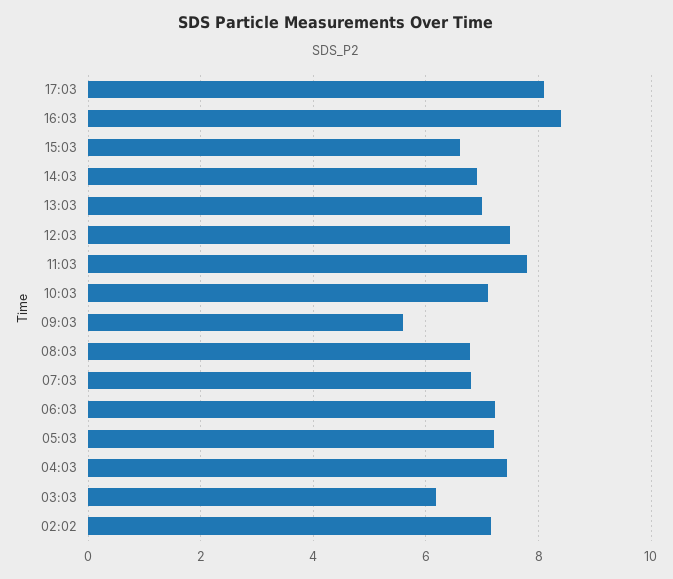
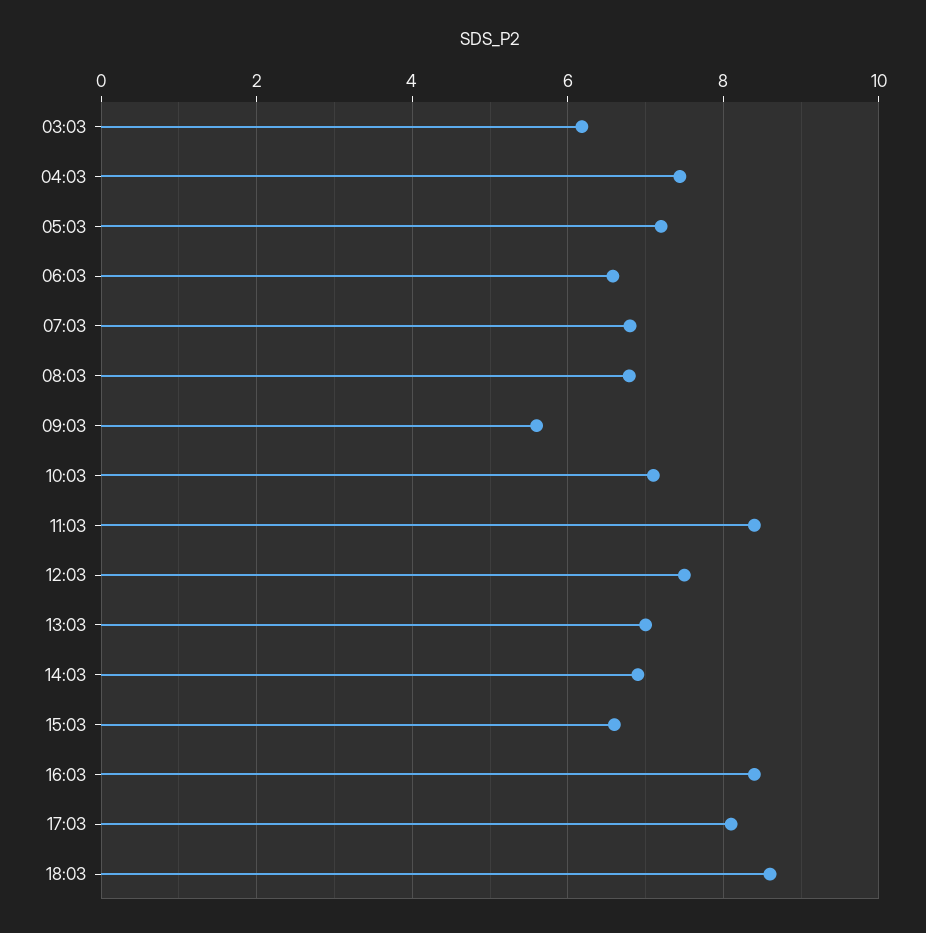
11:03: 7.8 -> 8.4
06:03: 7.2 -> 6.6
02:02: 7.2 -> none
18:03: none -> 8.6

